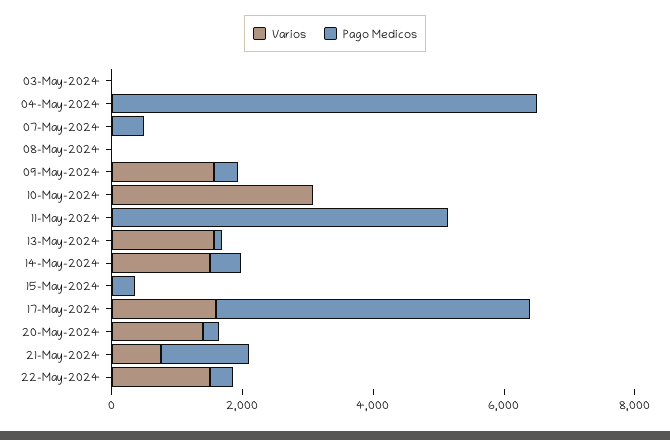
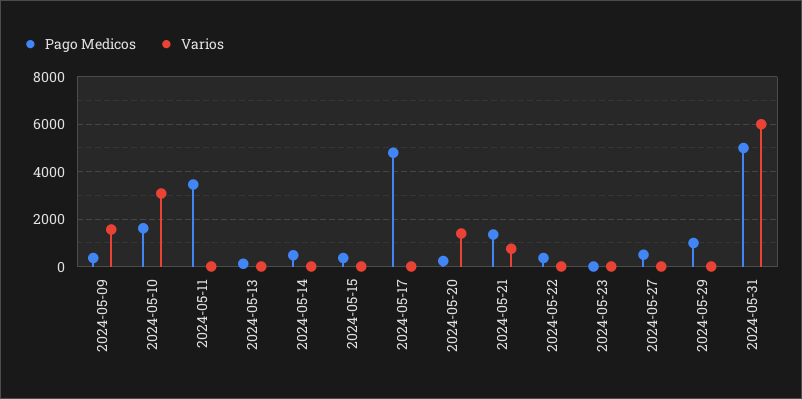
Varios, 03-May-2024: 0 -> none
Pago Medicos, 03-May-2024: 0 -> none
Varios, 04-May-2024: 0 -> none
Pago Medicos, 04-May-2024: 6500 -> none
Varios, 07-May-2024: 0 -> none
Pago Medicos, 07-May-2024: 500 -> none
Varios, 08-May-2024: 0 -> none
Pago Medicos, 08-May-2024: 0 -> none
Pago Medicos, 10-May-2024: 0 -> 1500
Pago Medicos, 11-May-2024: 5000 -> 3500
Varios, 13-May-2024: 1500 -> 0
Varios, 14-May-2024: 1500 -> 0
Varios, 17-May-2024: 1500 -> 0
Varios, 22-May-2024: 1500 -> 0
Pago Medicos, 2024-05-23: none -> 0
Varios, 2024-05-23: none -> 0
Pago Medicos, 2024-05-27: none -> 500
Varios, 2024-05-27: none -> 0
Pago Medicos, 2024-05-29: none -> 1000
Varios, 2024-05-29: none -> 0
Pago Medicos, 2024-05-31: none -> 5000
Varios, 2024-05-31: none -> 6000

